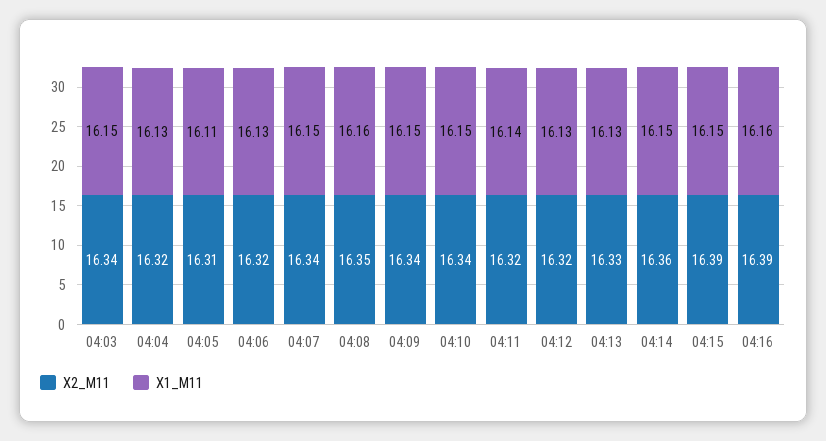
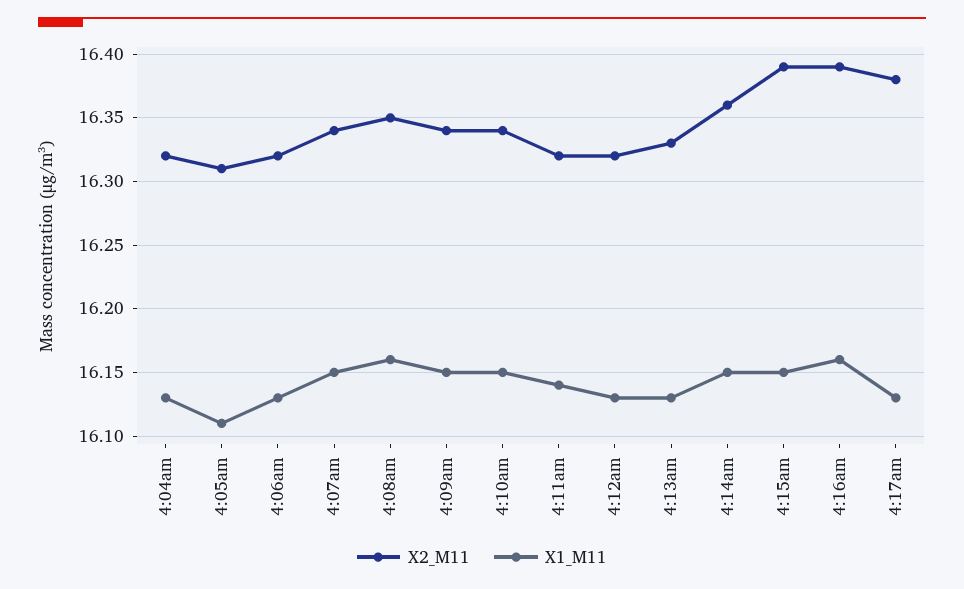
X2_M11, 04:03: 16.34 -> none
X1_M11, 04:03: 16.15 -> none
X2_M11, 4:17am: none -> 16.38
X1_M11, 4:17am: none -> 16.13

